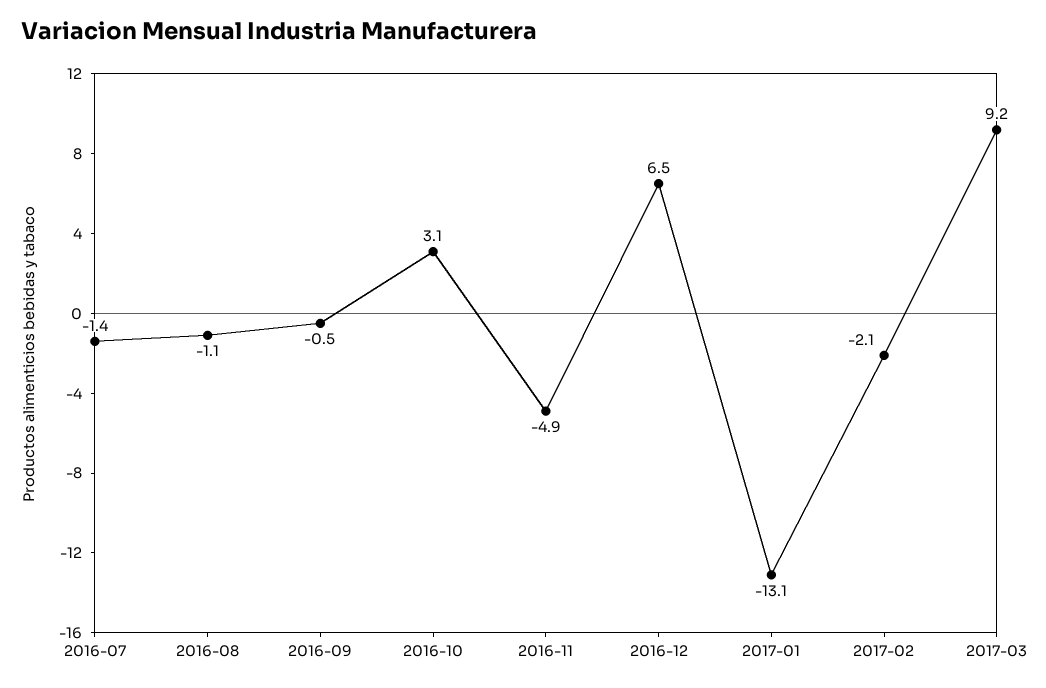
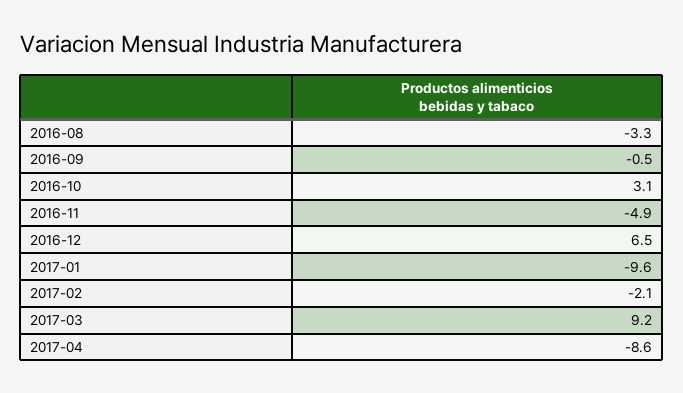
2016-07: -1.4 -> none
2016-08: -1.1 -> -3.3
2017-01: -13.1 -> -9.6
2017-04: none -> -8.6

